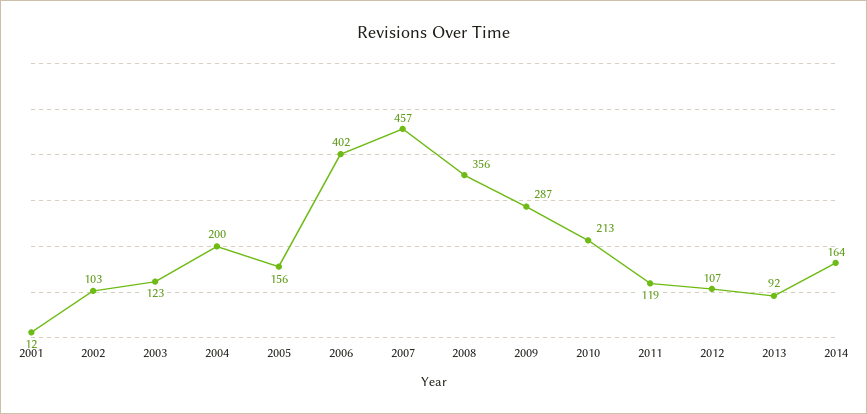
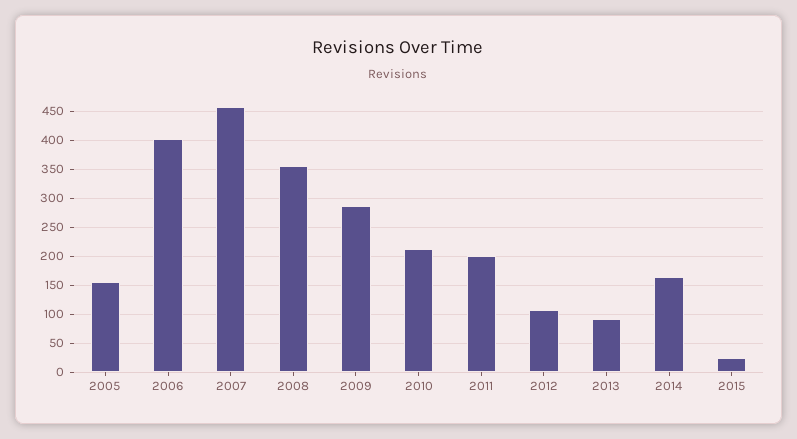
2001: 12 -> none
2002: 103 -> none
2003: 123 -> none
2004: 200 -> none
2011: 119 -> 200
2015: none -> 25

